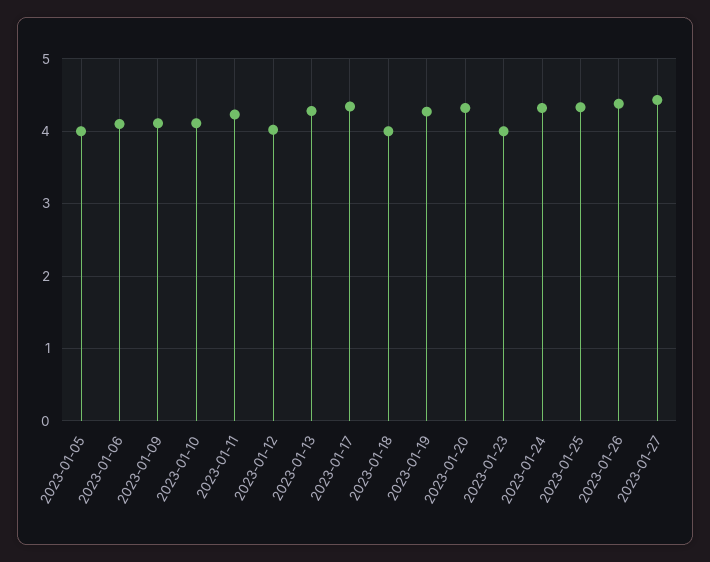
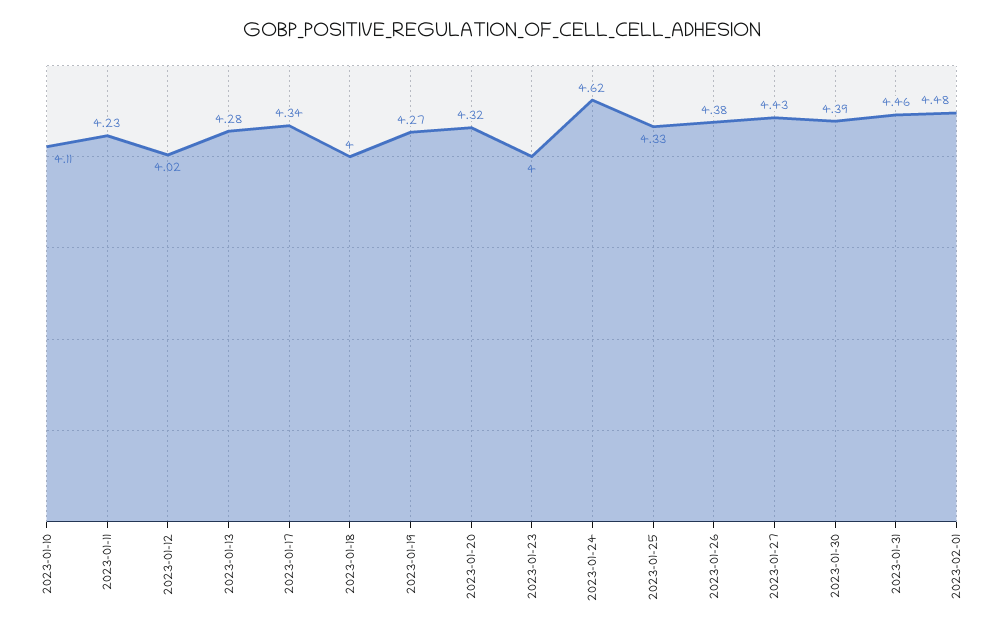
2023-01-05: 4 -> none
2023-01-06: 4.1 -> none
2023-01-09: 4.1 -> none
2023-01-24: 4.3 -> 4.62
2023-01-30: none -> 4.39
2023-01-31: none -> 4.46
2023-02-01: none -> 4.48

